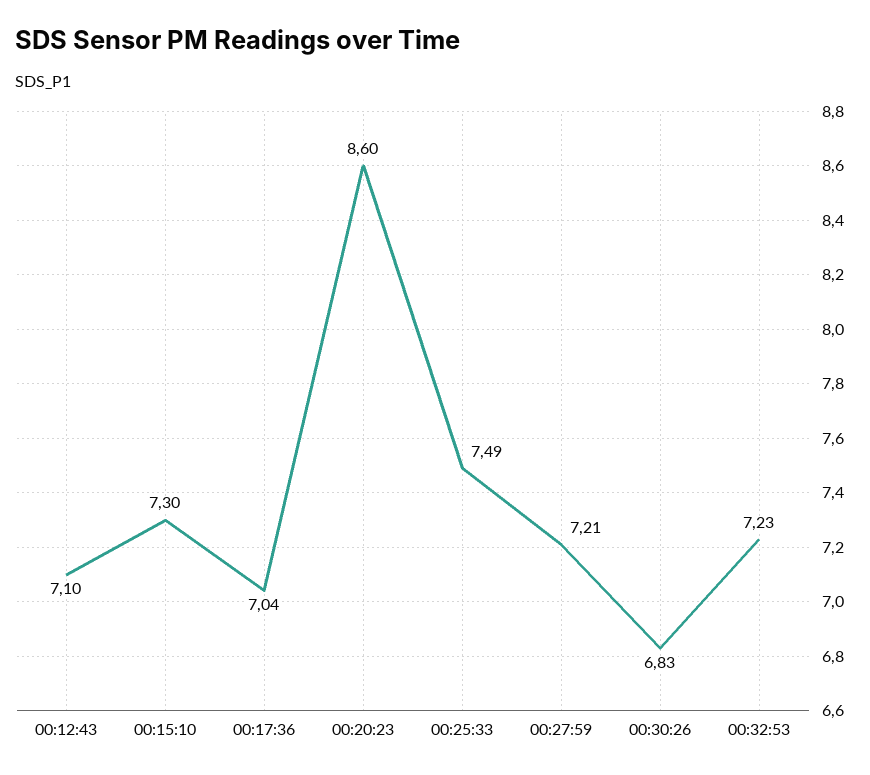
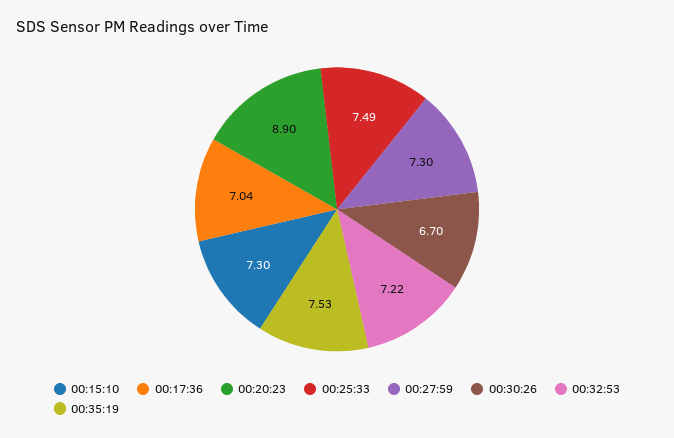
00:12:43: 7.1 -> none
00:20:23: 8.6 -> 8.9
00:27:59: 7.21 -> 7.3
00:30:26: 6.83 -> 6.7
00:32:53: 7.23 -> 7.22
00:35:19: none -> 7.53

